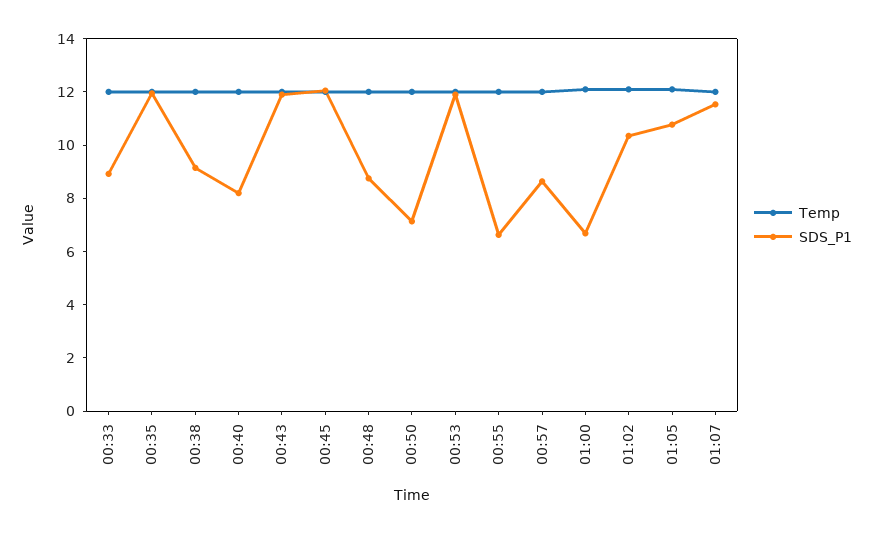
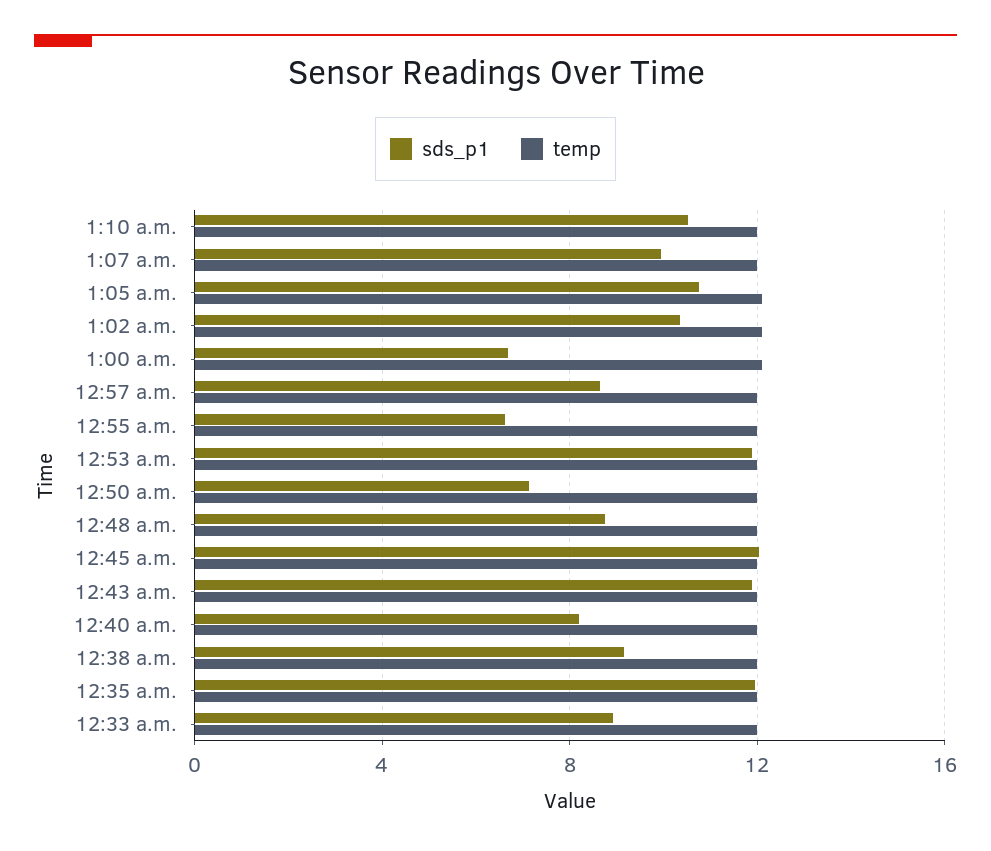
SDS_P1, 01:07: 11.5 -> 10
SDS_P1, 1:10 a.m.: none -> 10.5
Temp, 1:10 a.m.: none -> 12

